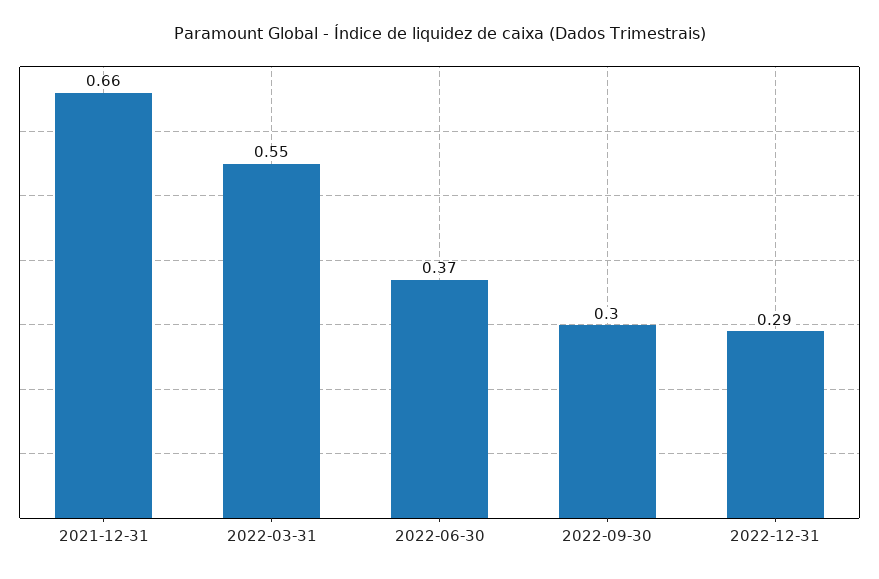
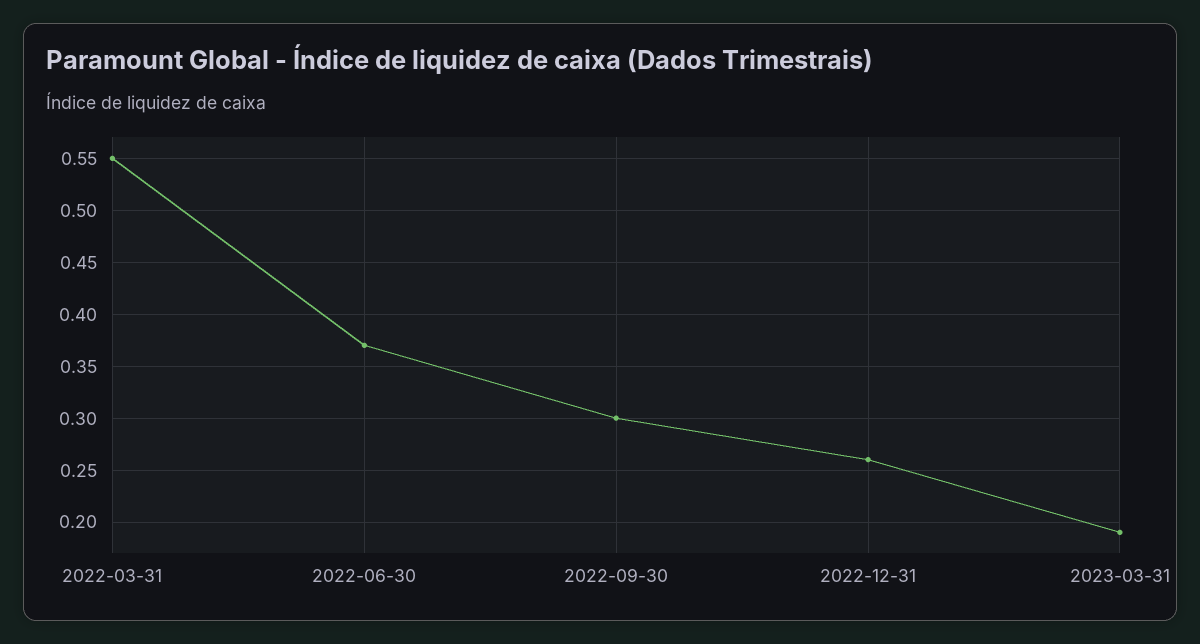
2021-12-31: 0.66 -> none
2022-12-31: 0.29 -> 0.26
2023-03-31: none -> 0.19

